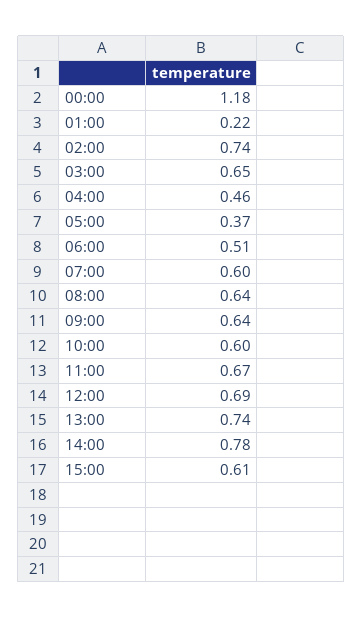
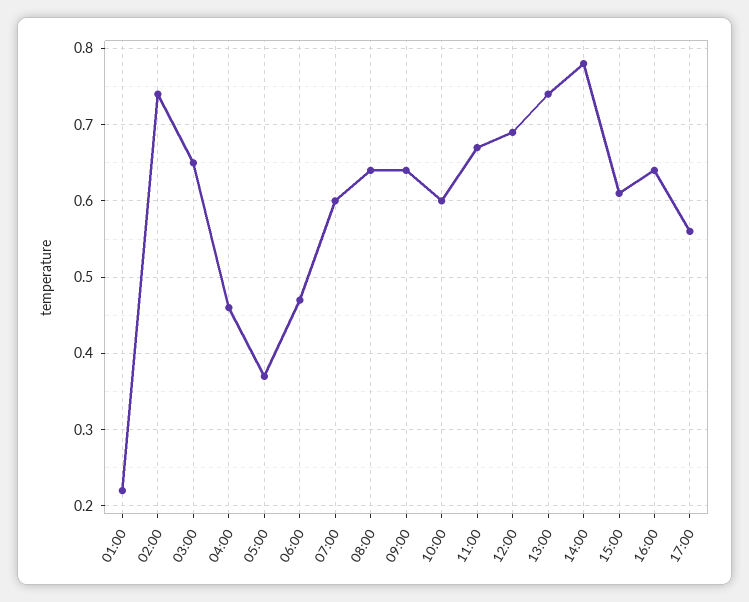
00:00: 1.18 -> none
06:00: 0.51 -> 0.47
16:00: none -> 0.64
17:00: none -> 0.56

